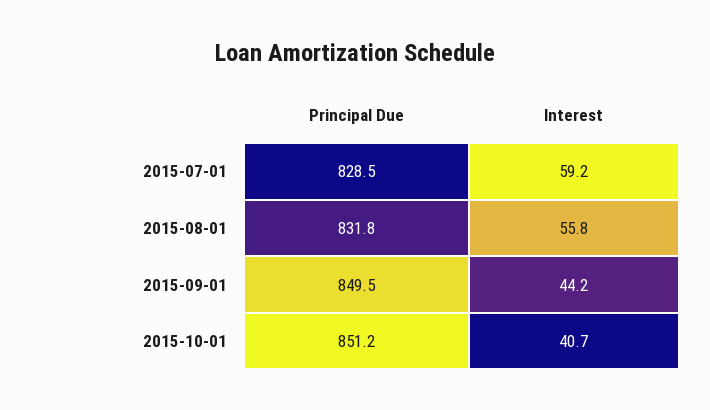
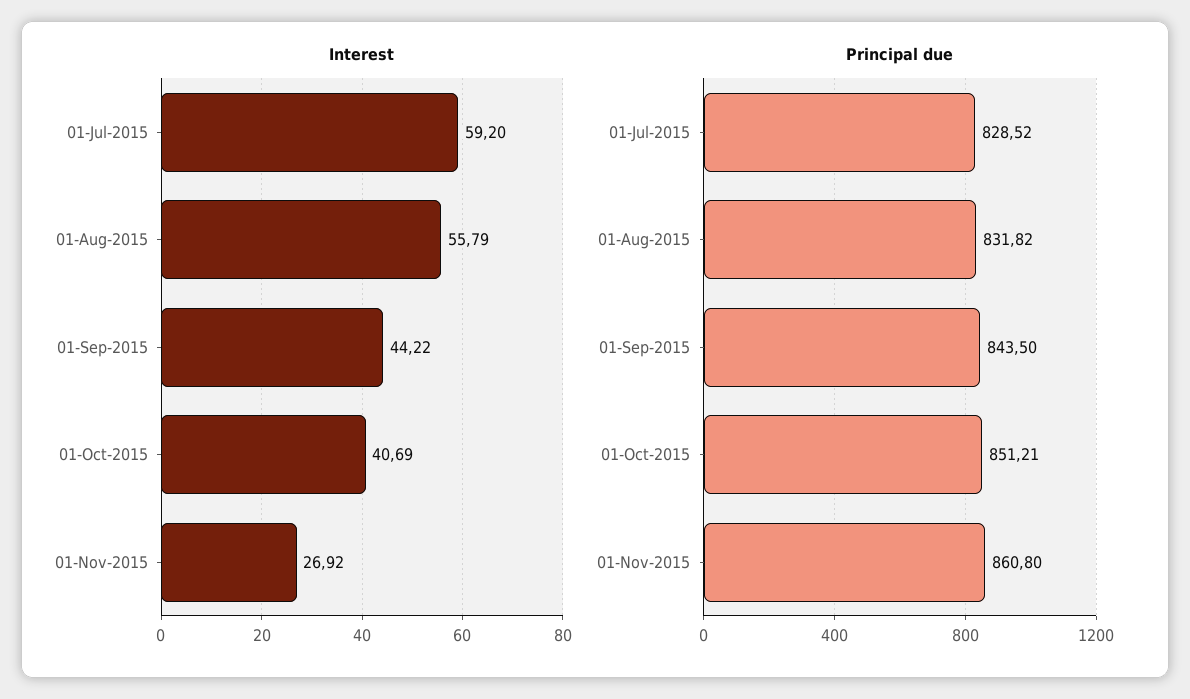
Principal Due, 2015-09-01: 849.5 -> 843.5
Interest, 01-Nov-2015: none -> 26.92
Principal Due, 01-Nov-2015: none -> 860.8

